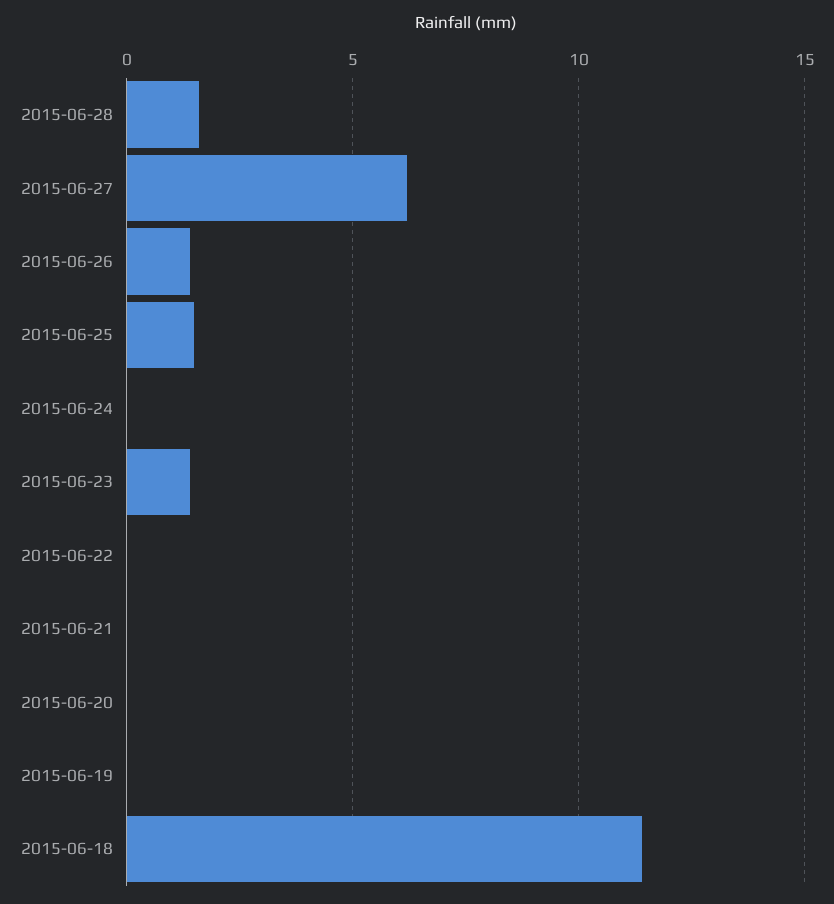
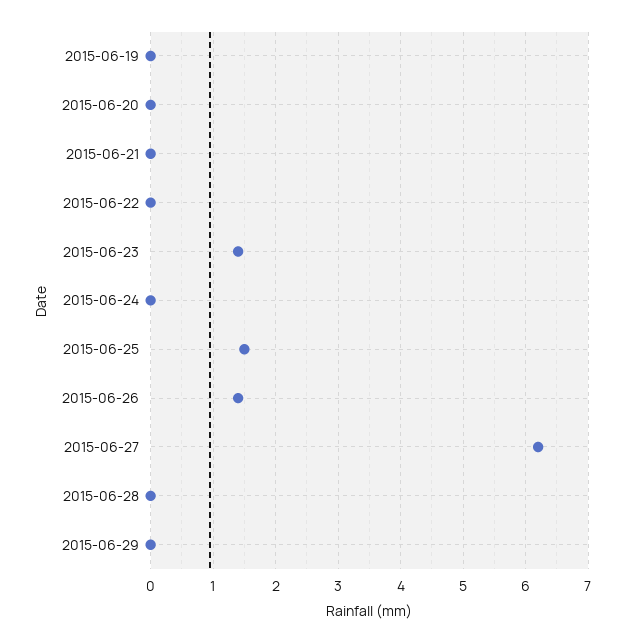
2015-06-28: 1.5 -> 0
2015-06-18: 11.5 -> none
2015-06-29: none -> 0

